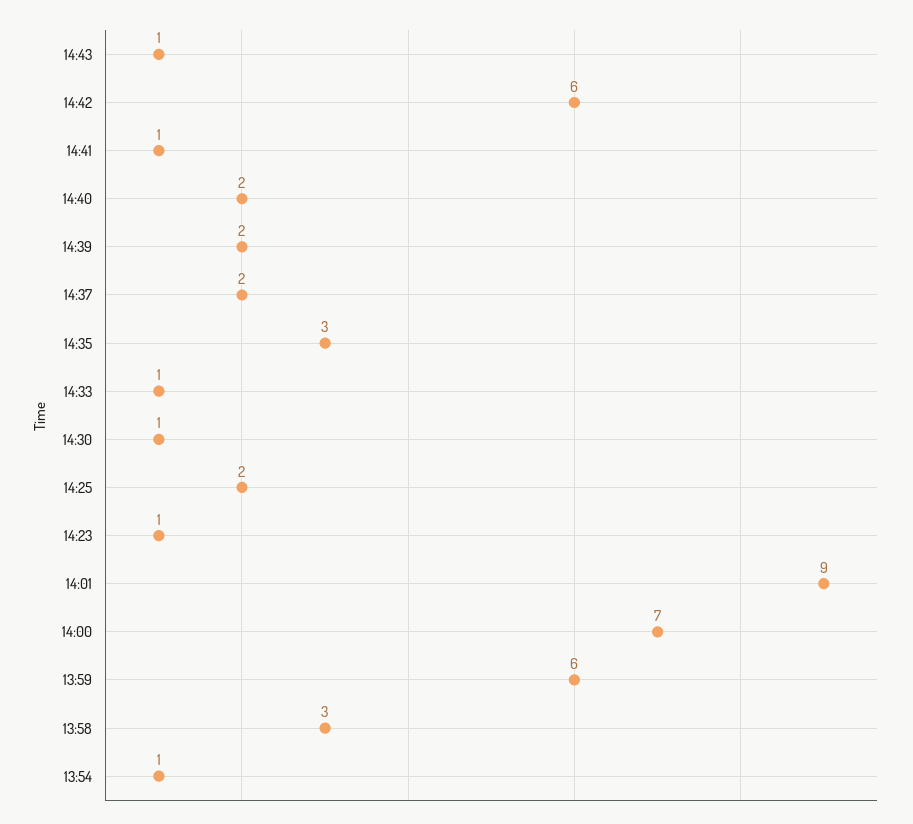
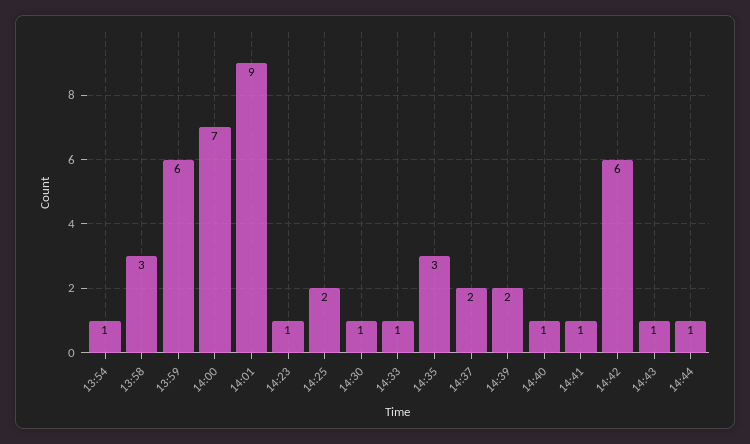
14:40: 2 -> 1
14:44: none -> 1

